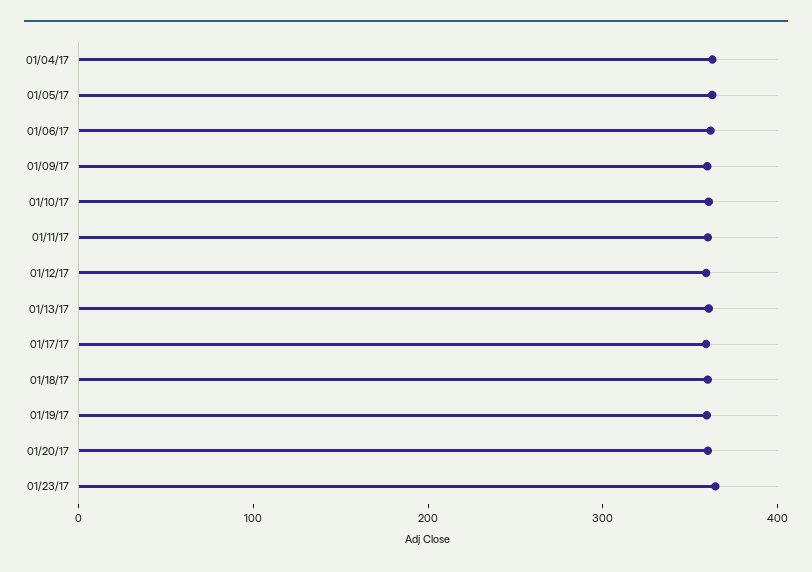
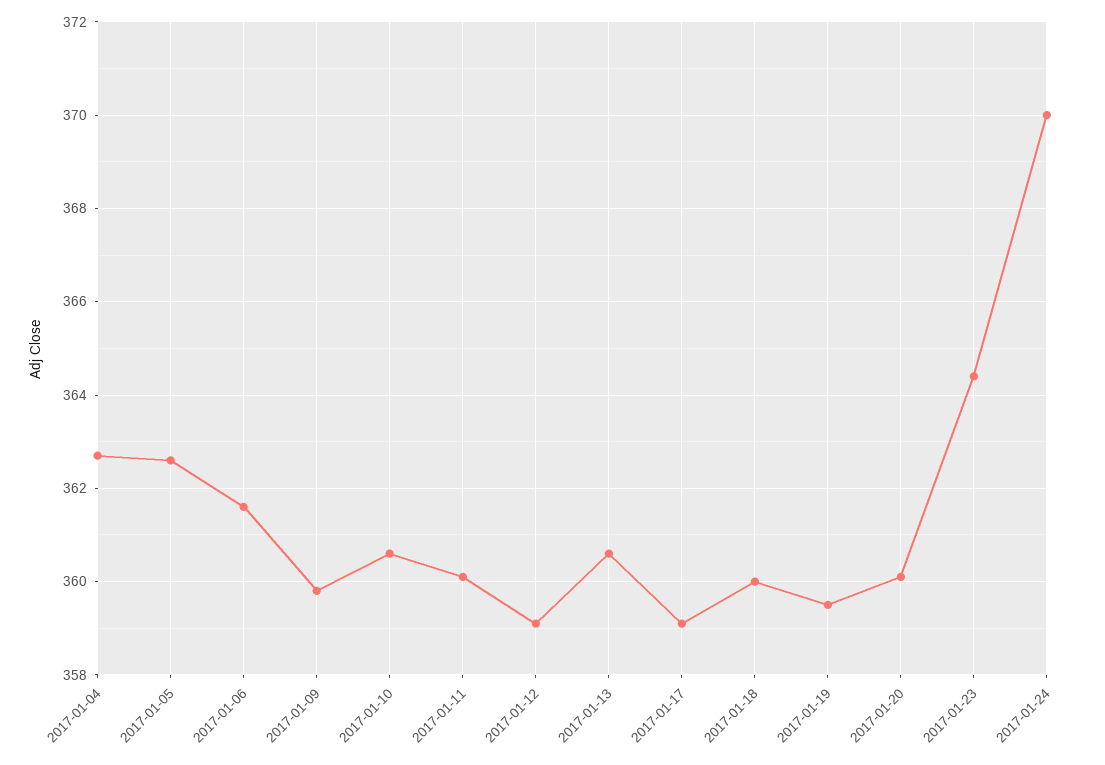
2017-01-24: none -> 370

